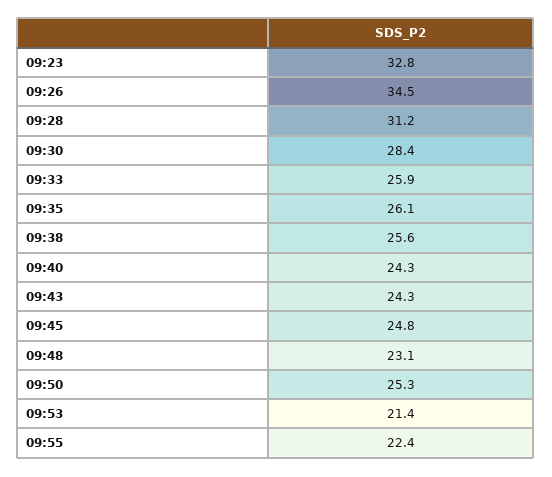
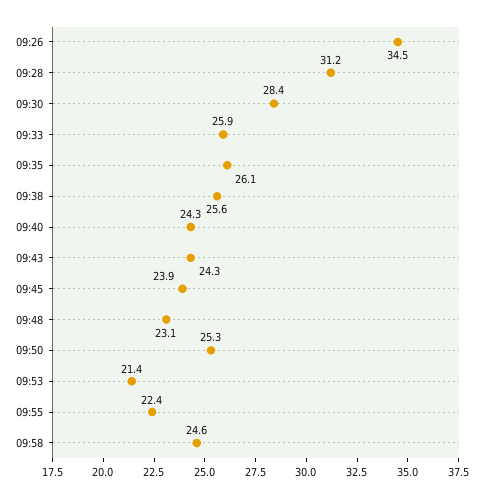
09:23: 32.8 -> none
09:45: 24.8 -> 23.9
09:58: none -> 24.6

